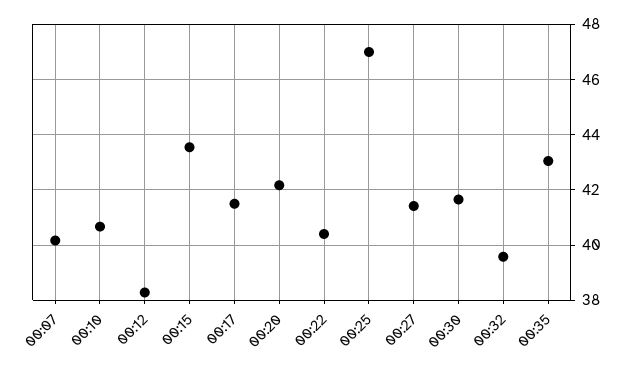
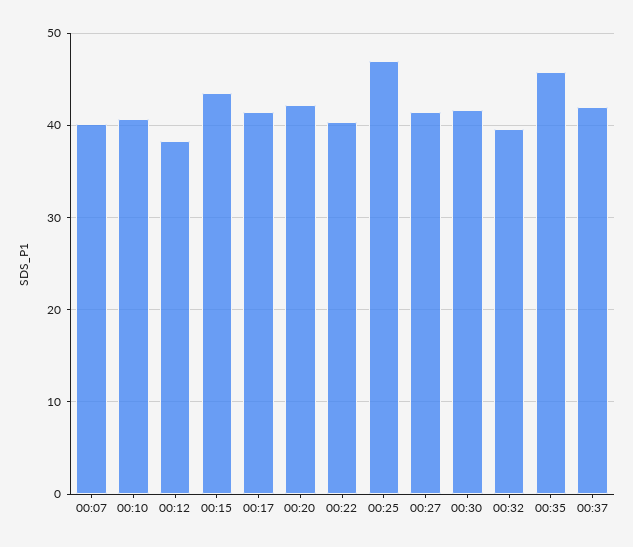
00:35: 43 -> 46
00:37: none -> 42

